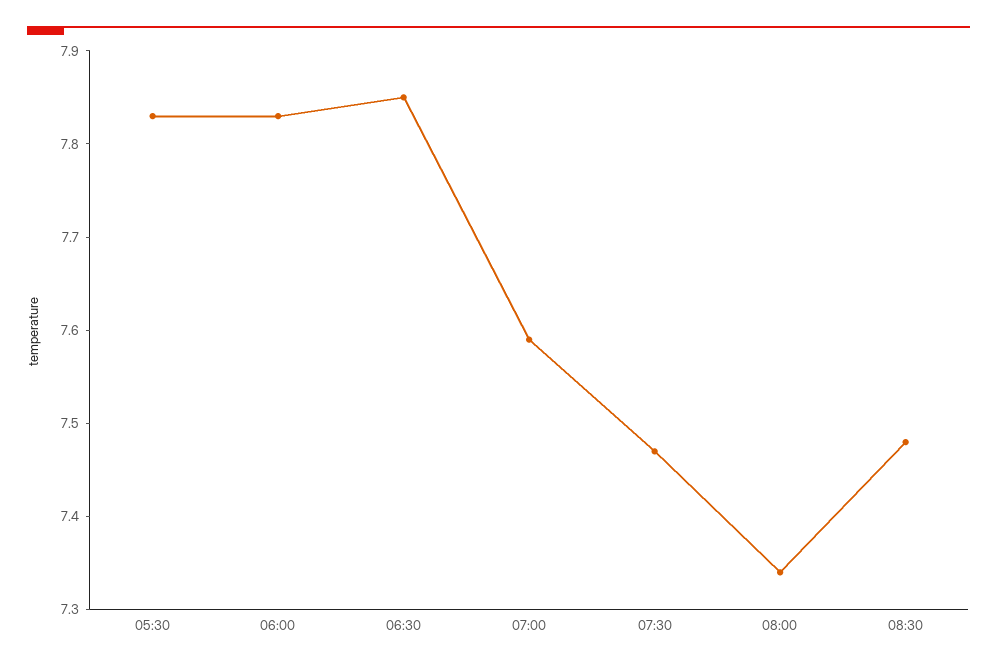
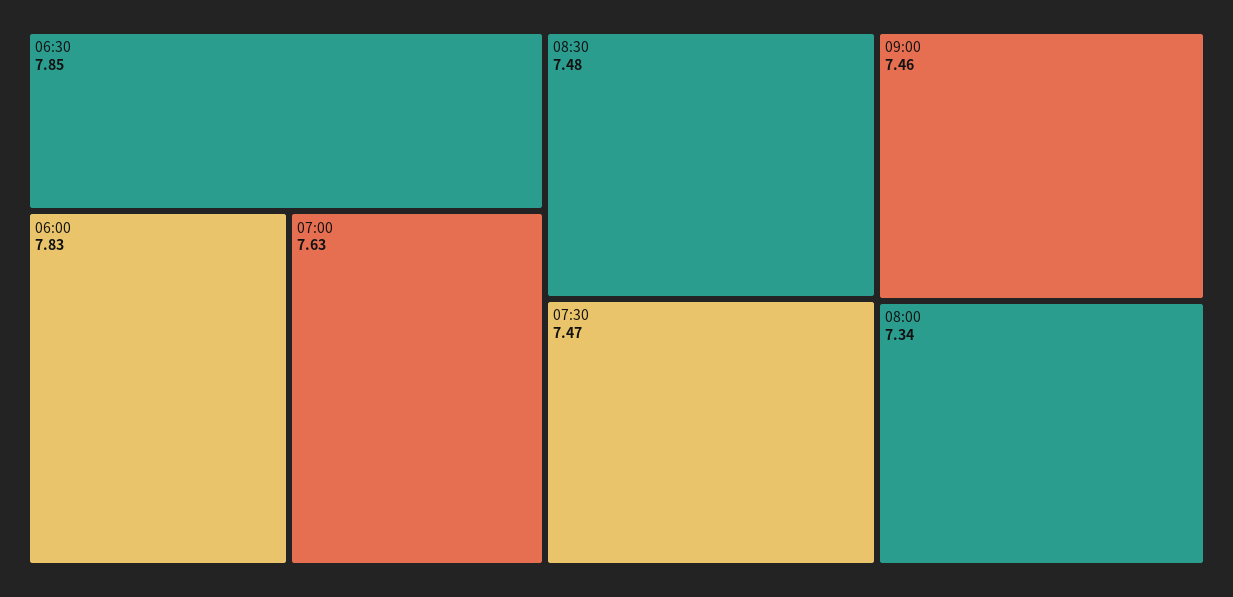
05:30: 7.83 -> none
07:00: 7.59 -> 7.63
09:00: none -> 7.46

